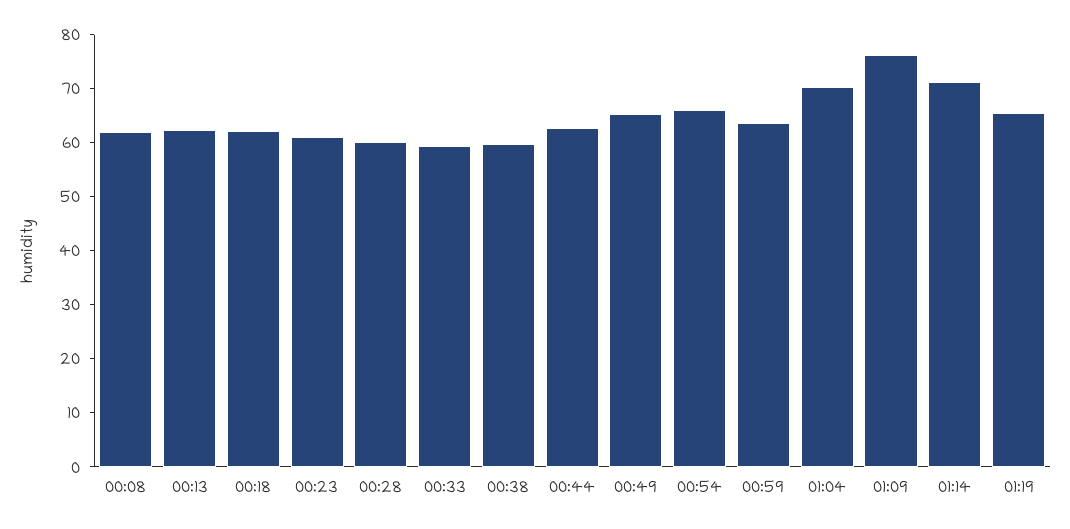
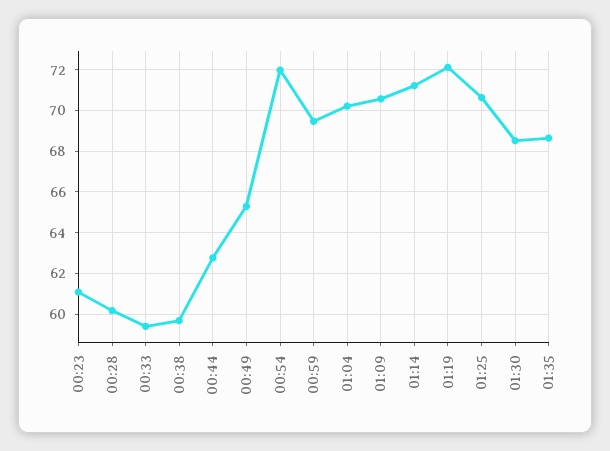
00:08: 62 -> none
00:13: 62 -> none
00:18: 62 -> none
00:54: 66 -> 72
00:59: 64 -> 69.5
01:09: 76 -> 70.5
01:19: 66 -> 72
01:25: none -> 70.5
01:30: none -> 68.5
01:35: none -> 68.5

